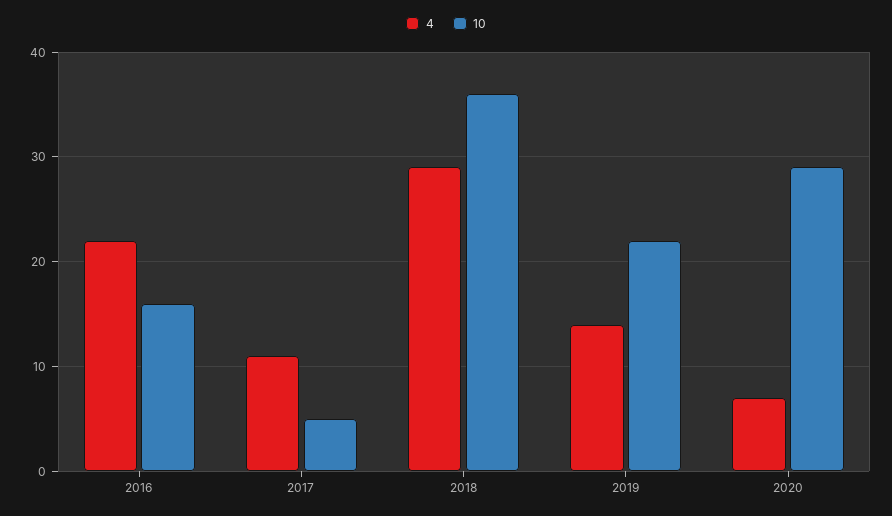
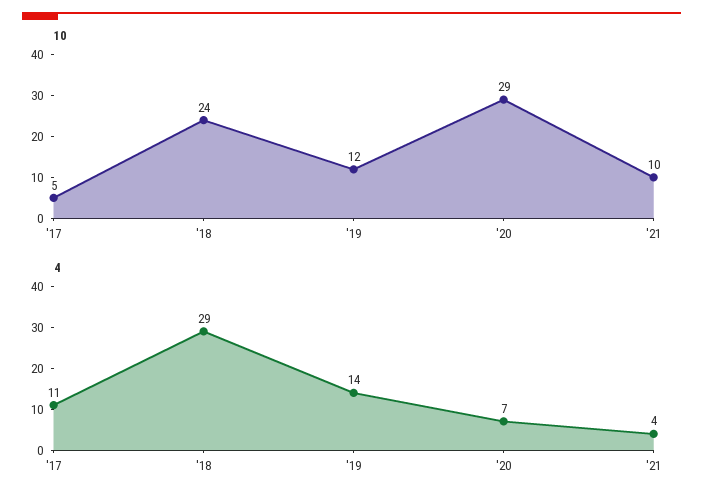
4, 2016: 22 -> none
10, 2016: 16 -> none
10, 2018: 36 -> 24
10, 2019: 22 -> 12
10, '21: none -> 10
4, '21: none -> 4

